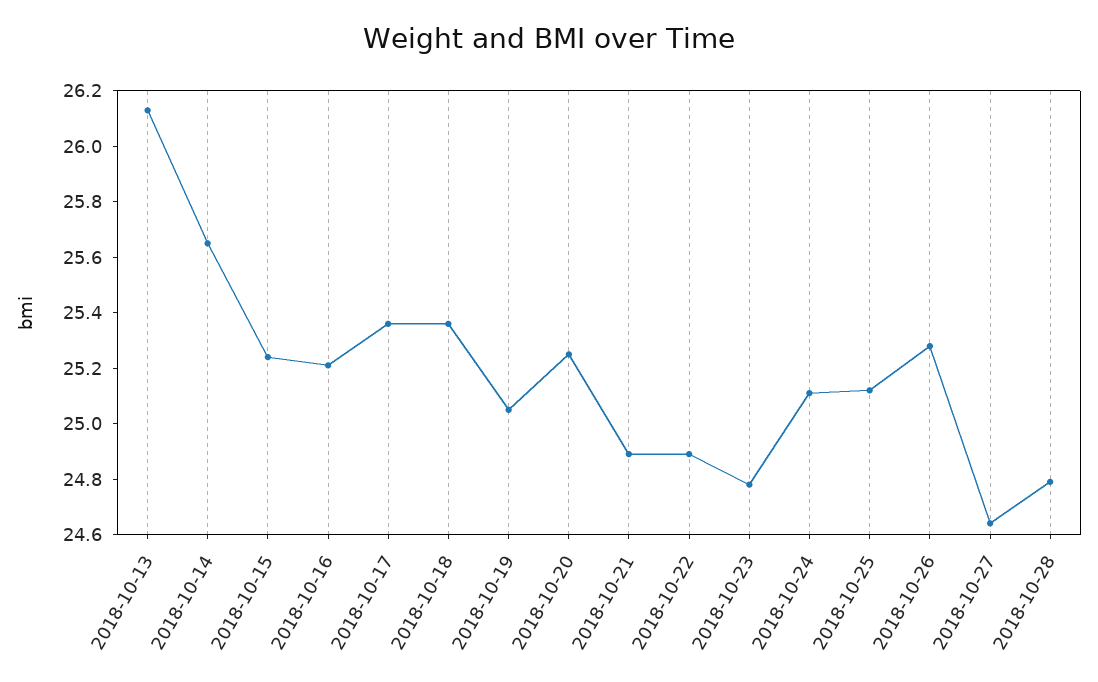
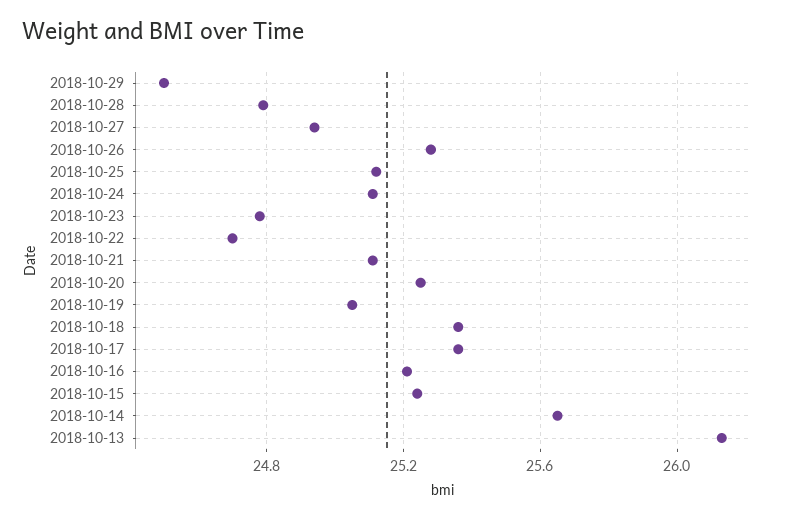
2018-10-21: 24.9 -> 25.1
2018-10-22: 24.9 -> 24.7
2018-10-27: 24.65 -> 24.95
2018-10-29: none -> 24.5

